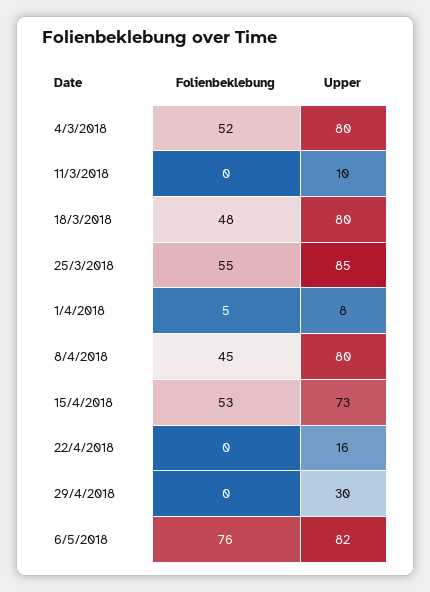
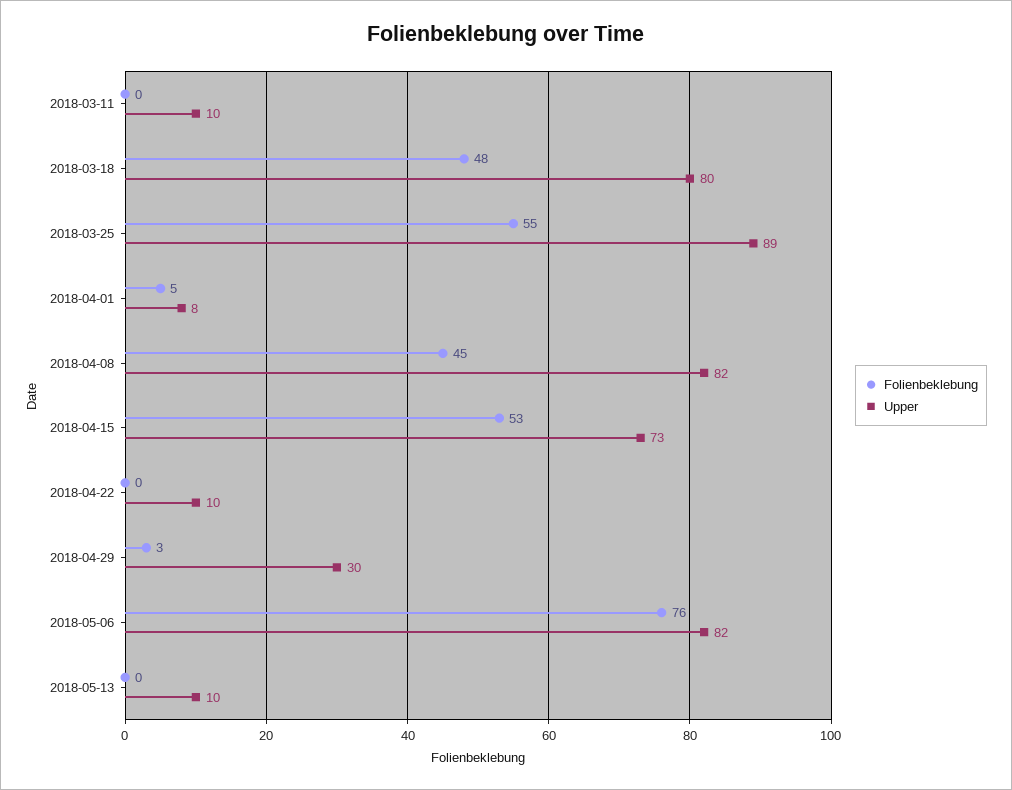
Folienbeklebung, 4/3/2018: 52 -> none
Upper, 4/3/2018: 80 -> none
Upper, 25/3/2018: 85 -> 89
Upper, 8/4/2018: 80 -> 82
Upper, 22/4/2018: 16 -> 10
Folienbeklebung, 29/4/2018: 0 -> 3
Folienbeklebung, 2018-05-13: none -> 0
Upper, 2018-05-13: none -> 10

